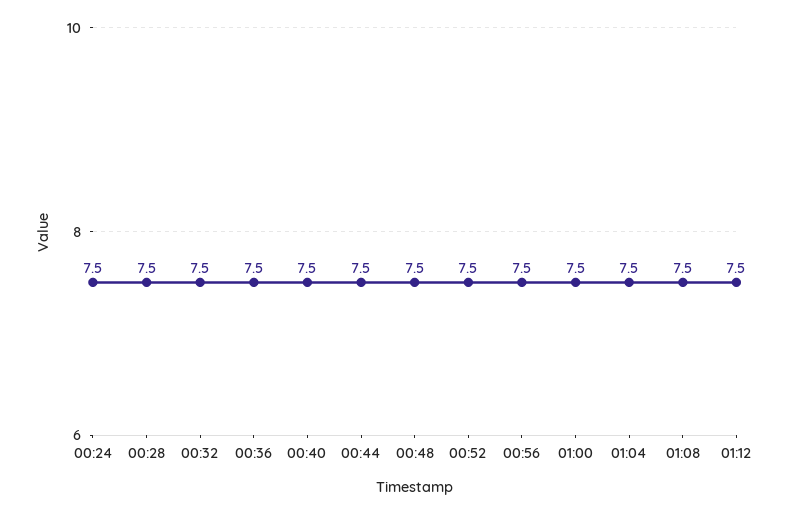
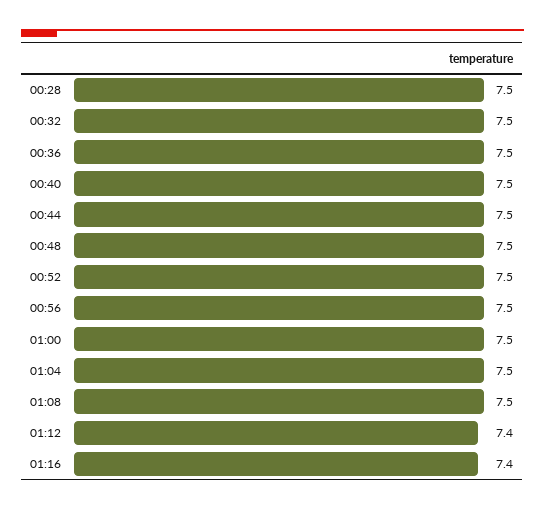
00:24: 7.5 -> none
01:12: 7.5 -> 7.4
01:16: none -> 7.4

